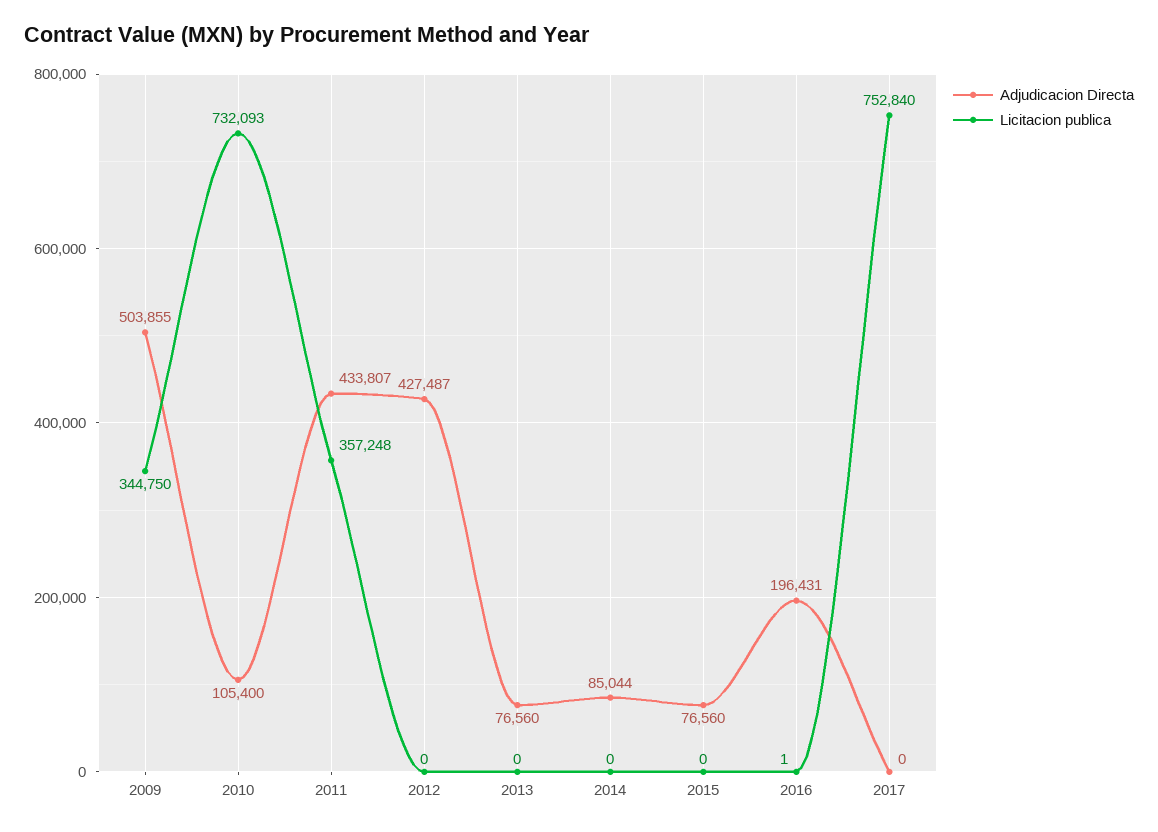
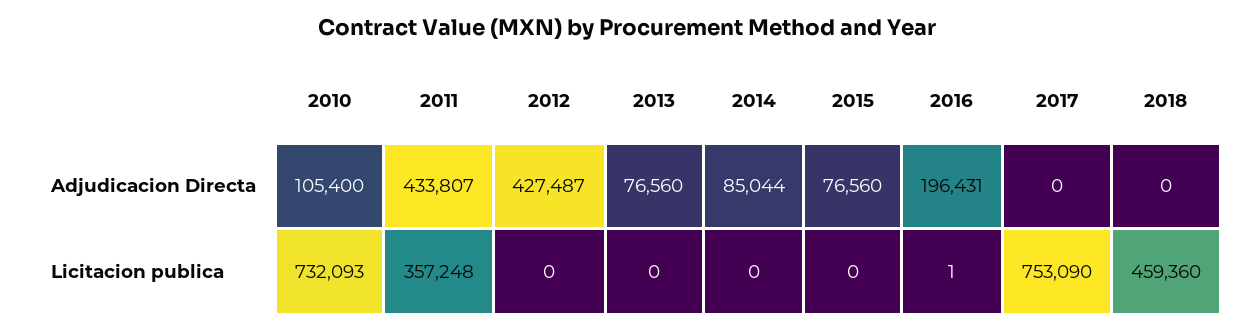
Adjudicacion Directa, 2009: 503855 -> none
Licitacion publica, 2009: 344750 -> none
Licitacion publica, 2017: 752840 -> 753090
Adjudicacion Directa, 2018: none -> 0
Licitacion publica, 2018: none -> 459360

